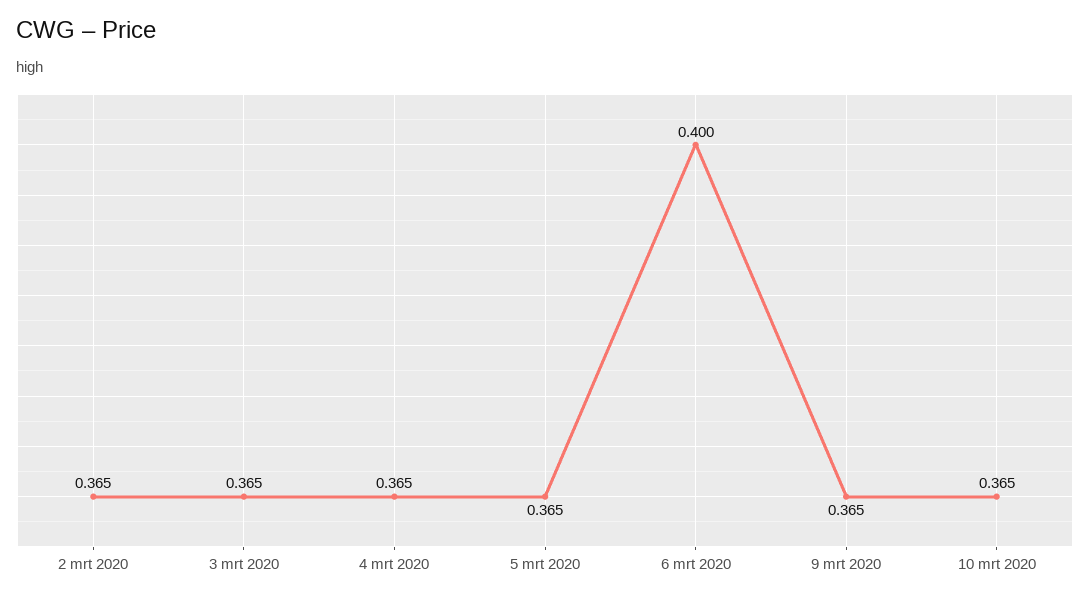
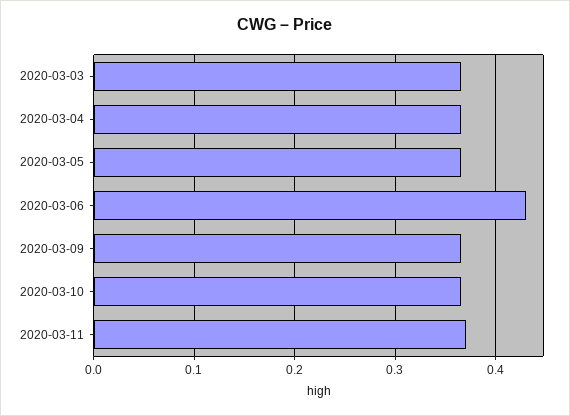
2 mrt 2020: 0.365 -> none
6 mrt 2020: 0.4 -> 0.43
2020-03-11: none -> 0.37

